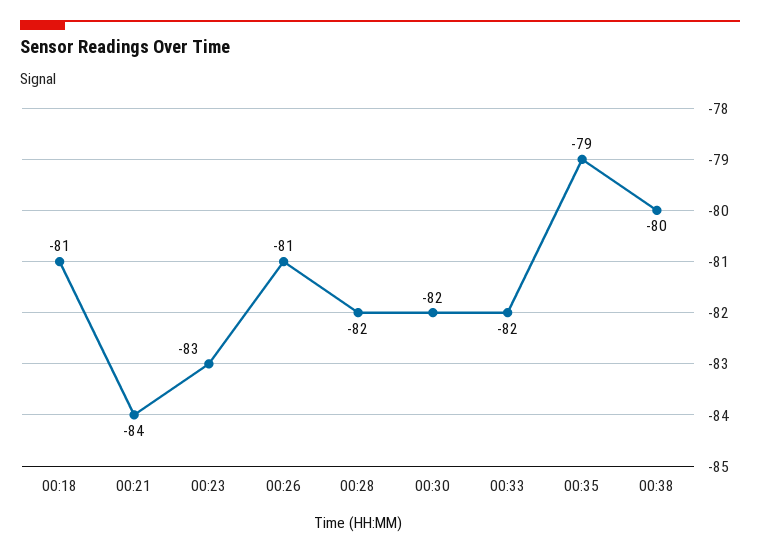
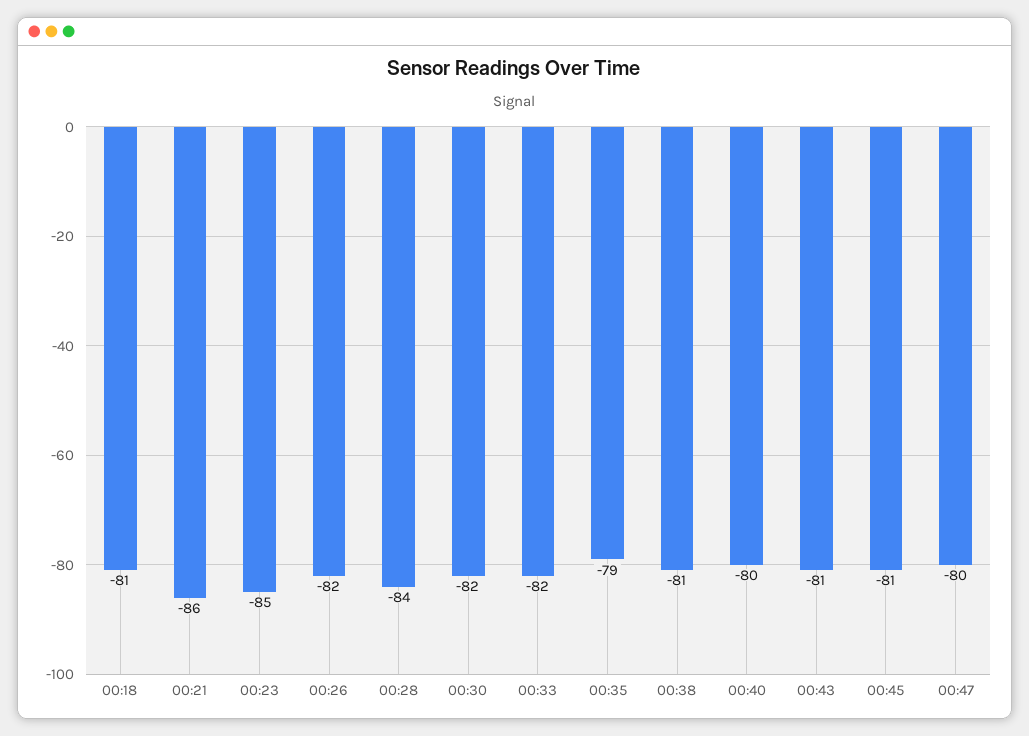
00:21: -84 -> -86
00:23: -83 -> -85
00:26: -81 -> -82
00:28: -82 -> -84
00:38: -80 -> -81
00:40: none -> -80
00:43: none -> -81
00:45: none -> -81
00:47: none -> -80

